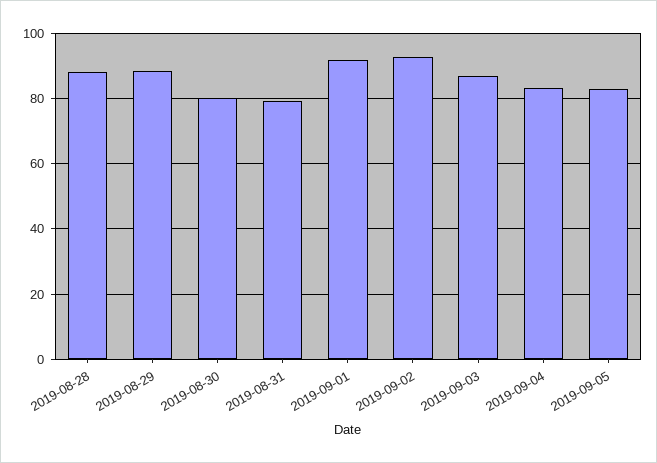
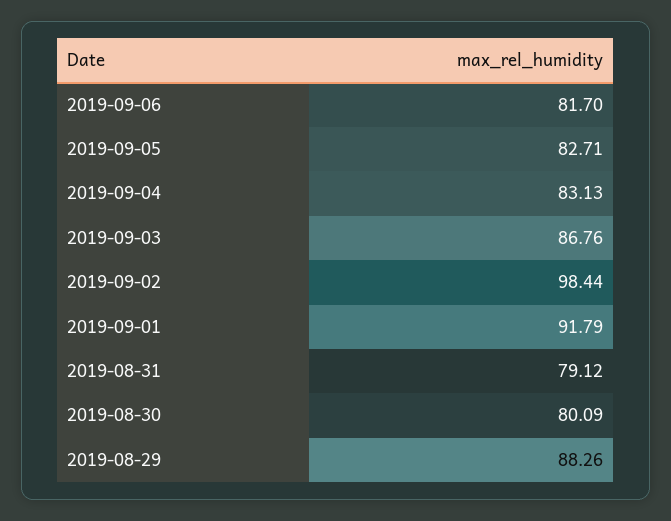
2019-08-28: 88 -> none
2019-09-02: 92 -> 98.44
2019-09-06: none -> 81.7

